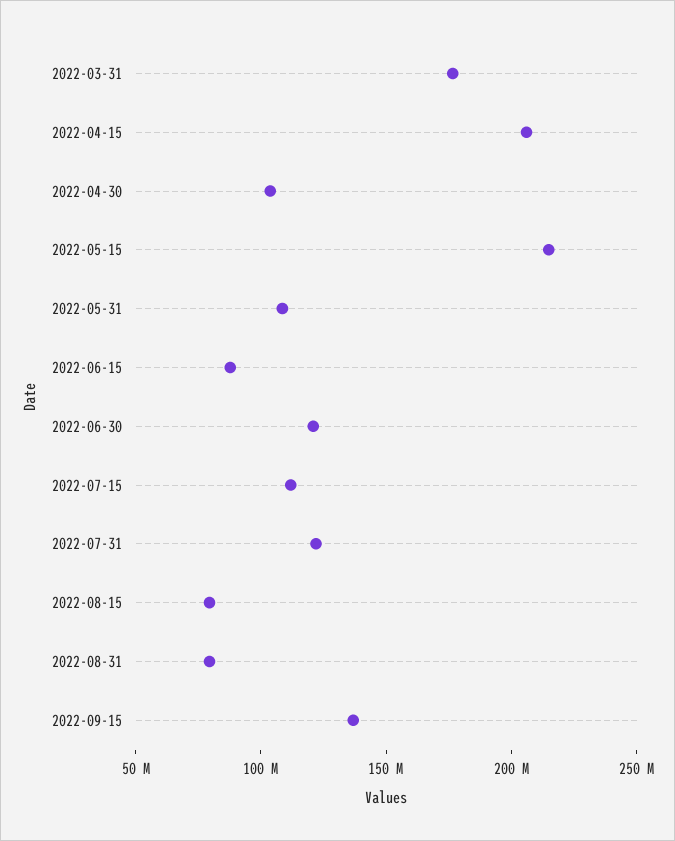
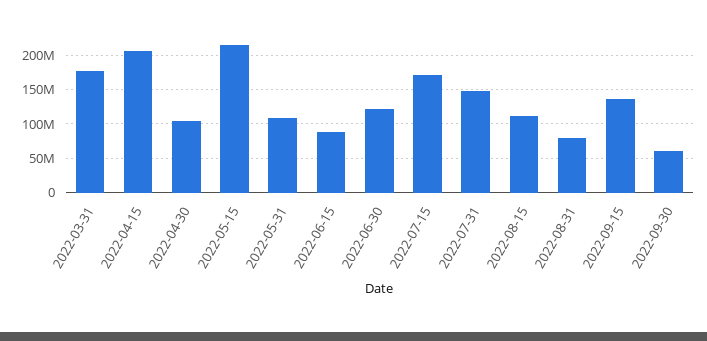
2022-07-15: 110000000 -> 170000000
2022-07-31: 120000000 -> 150000000
2022-08-15: 80000000 -> 110000000
2022-09-30: none -> 60000000

